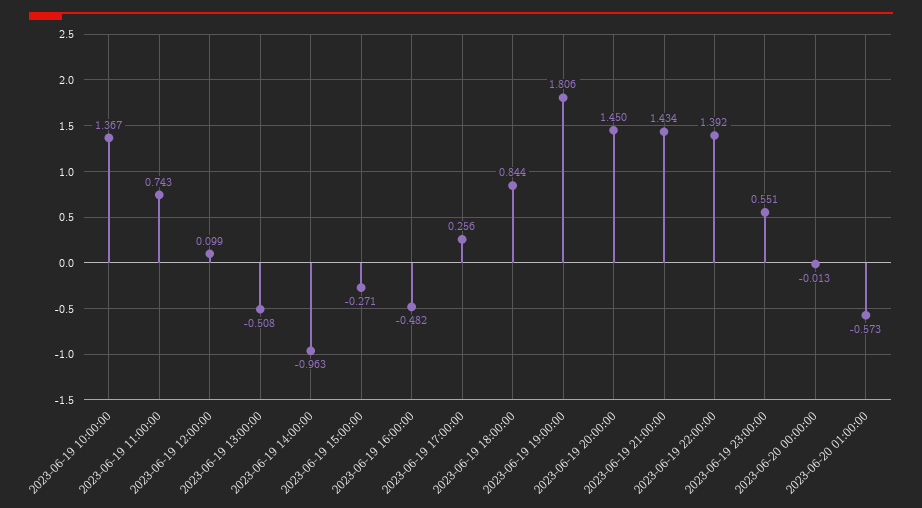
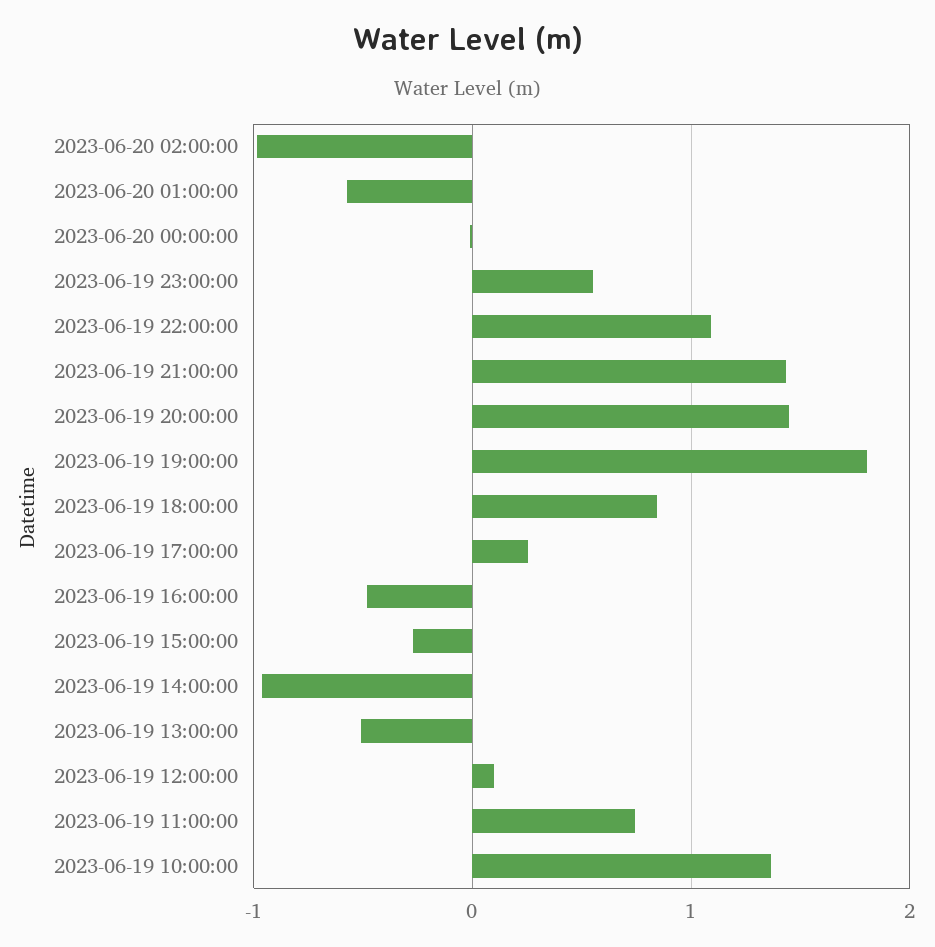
2023-06-19 22:00:00: 1.392 -> 1.1
2023-06-20 02:00:00: none -> -1

